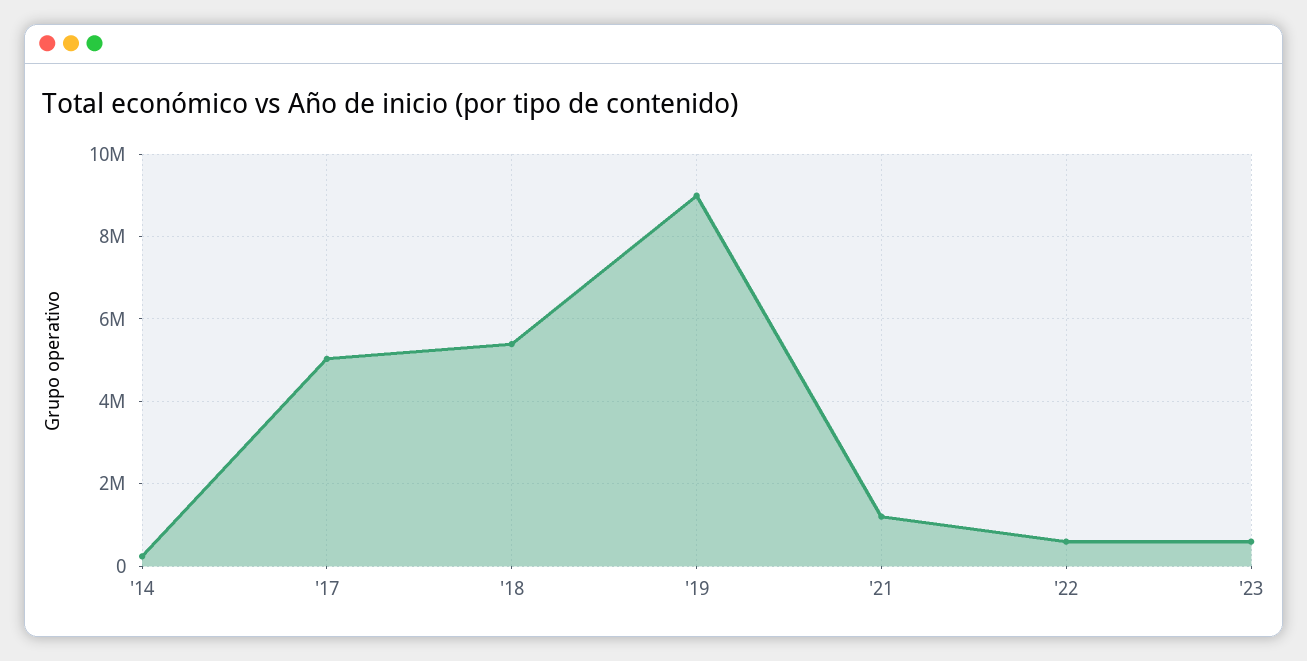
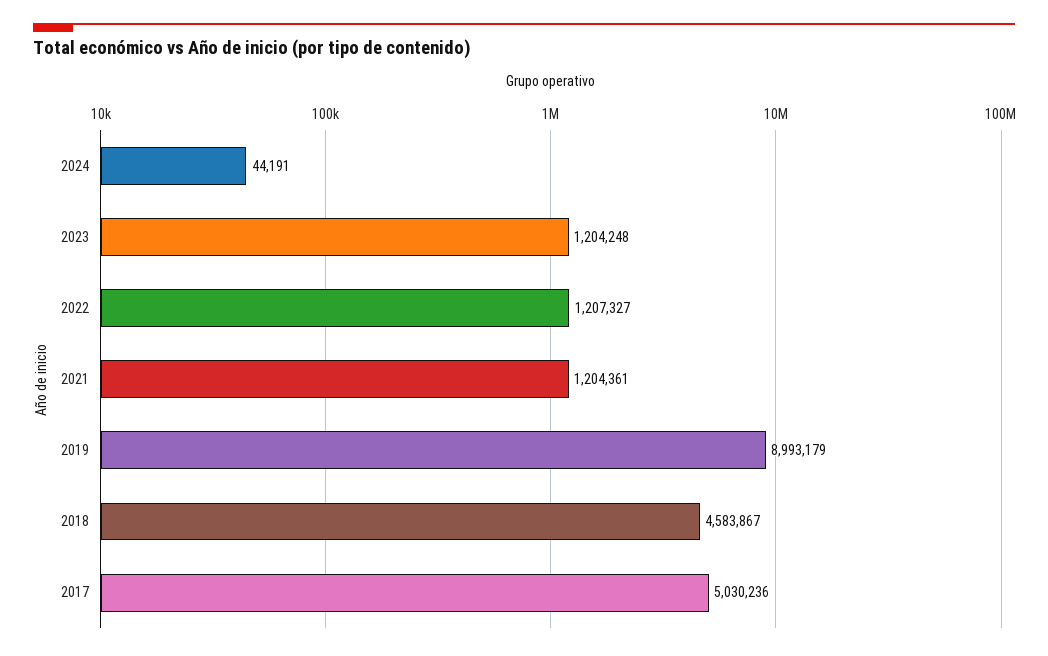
'14: 200000 -> none
'18: 5400000 -> 4583867
'22: 600000 -> 1207327
'23: 600000 -> 1204248
2024: none -> 44191

